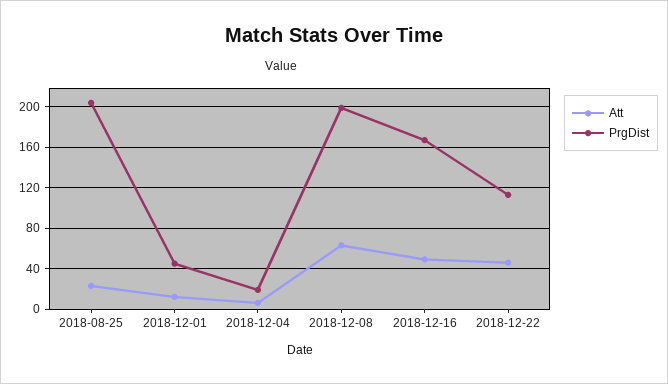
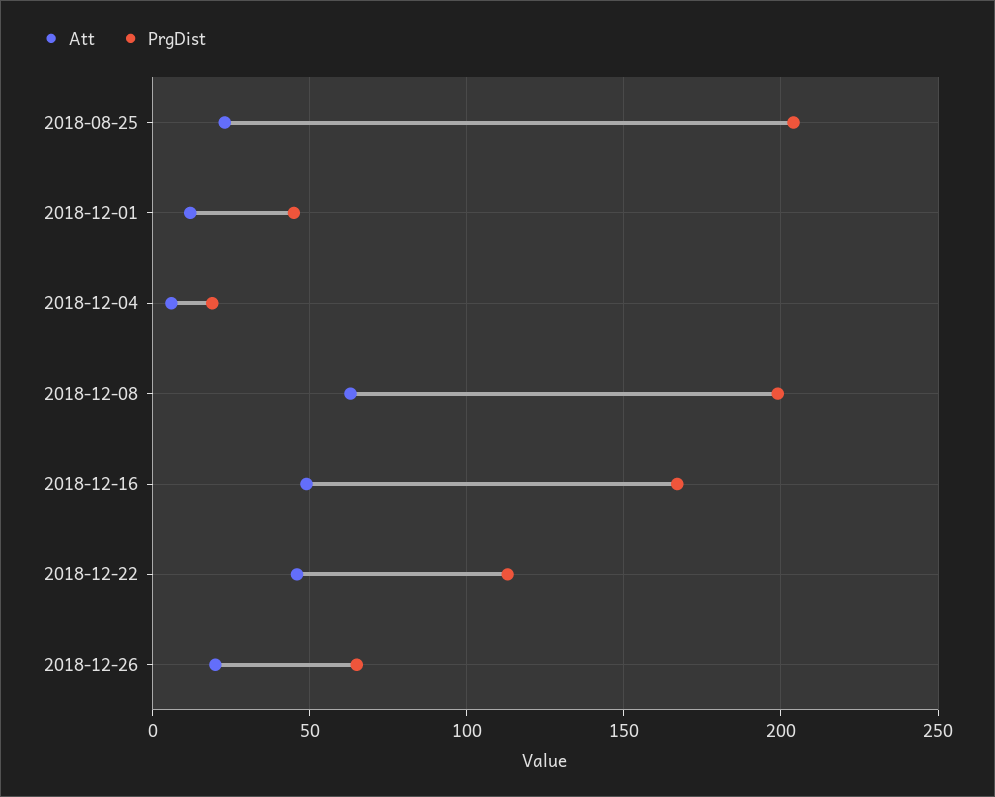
Att, 2018-12-26: none -> 20
PrgDist, 2018-12-26: none -> 65

